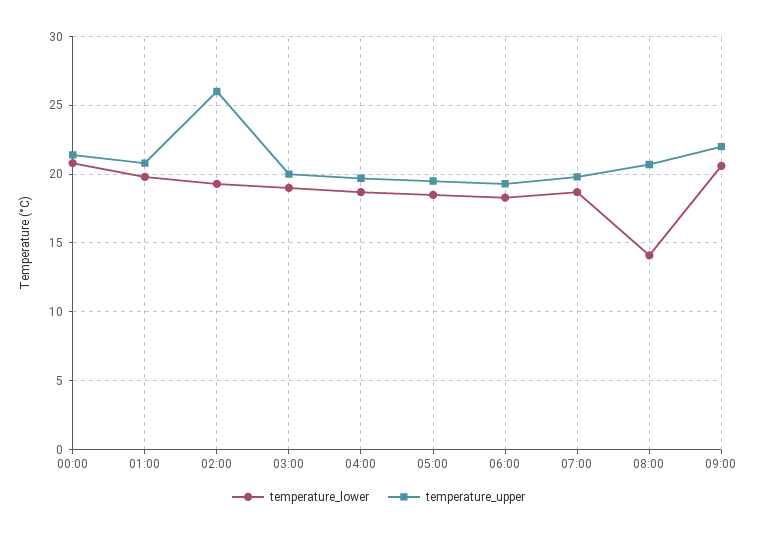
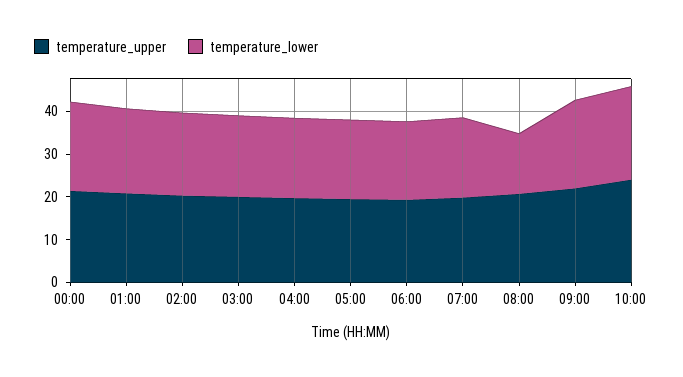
temperature_upper, 02:00: 26 -> 20
temperature_upper, 10:00: none -> 24
temperature_lower, 10:00: none -> 22

